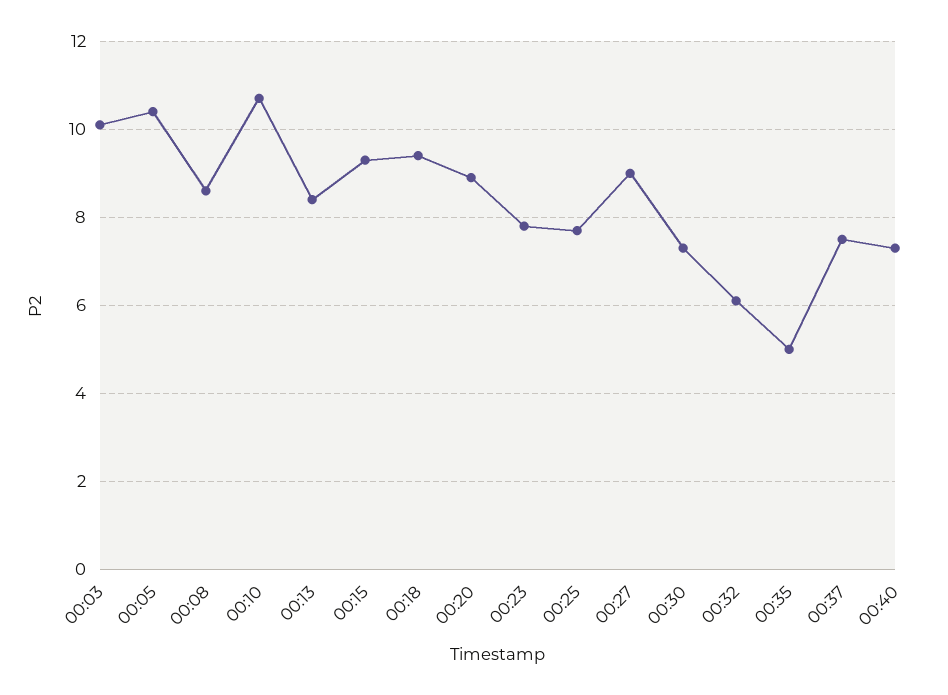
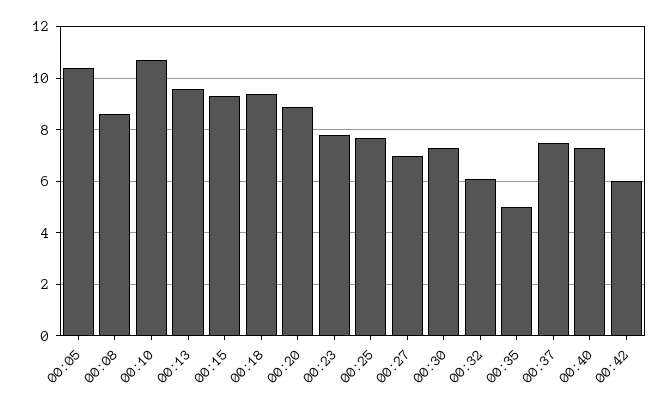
00:03: 10 -> none
00:13: 8.5 -> 9.5
00:27: 9 -> 7
00:42: none -> 6

